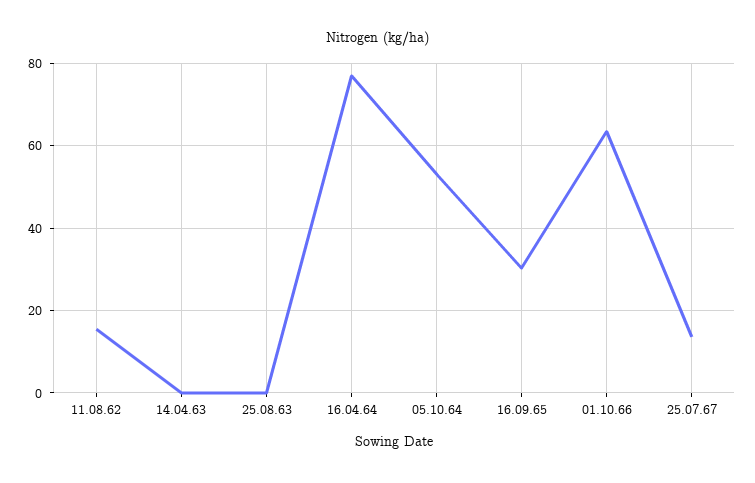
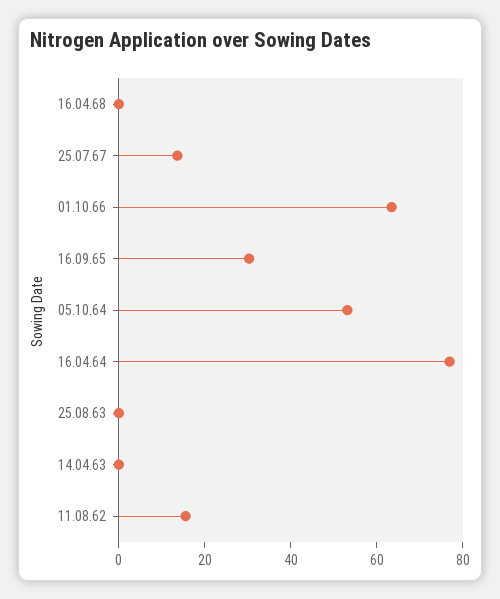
16.04.68: none -> 0

